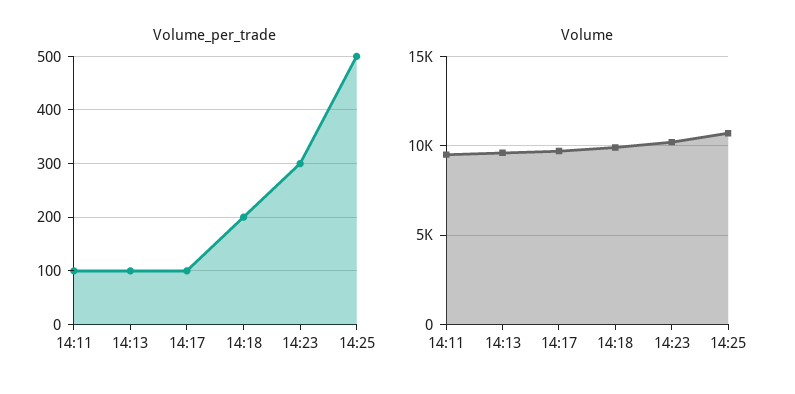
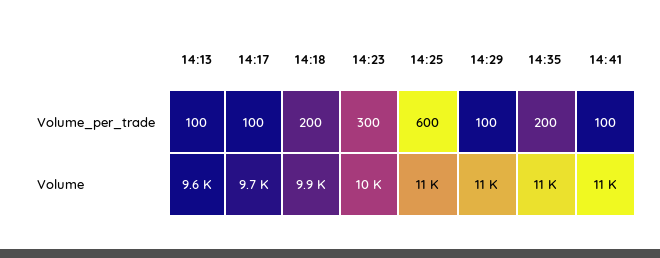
Volume_per_trade, 14:11: 100 -> none
Volume_per_trade, 14:25: 500 -> 600
Volume, 14:11: 9500 -> none
Volume_per_trade, 14:29: none -> 100
Volume_per_trade, 14:35: none -> 200
Volume_per_trade, 14:41: none -> 100
Volume, 14:29: none -> 11000
Volume, 14:35: none -> 11000
Volume, 14:41: none -> 11000

